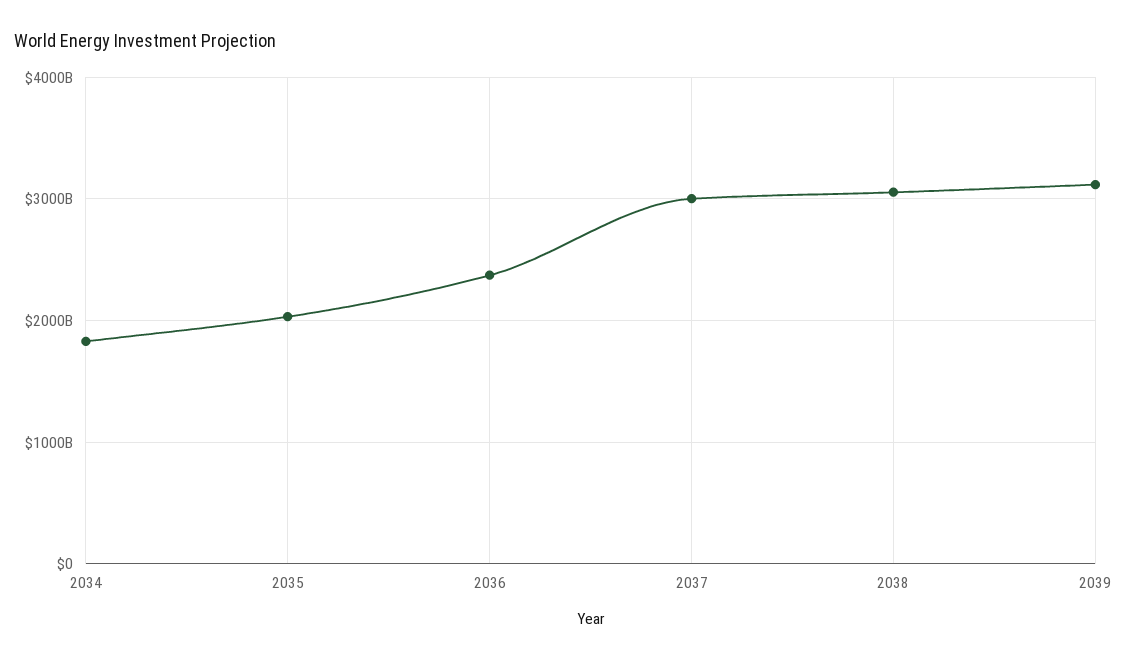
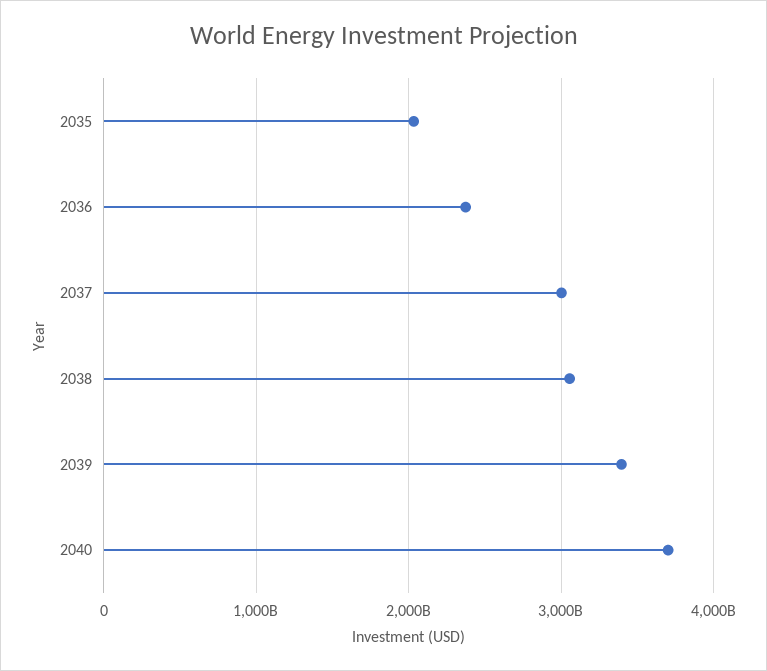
2034: 1800000000000 -> none
2039: 3100000000000 -> 3400000000000
2040: none -> 3700000000000

